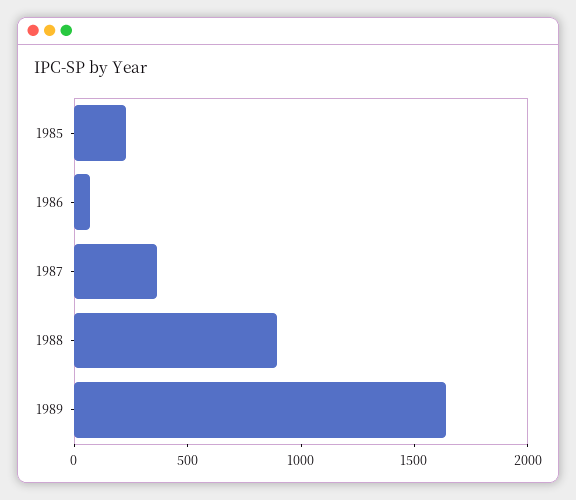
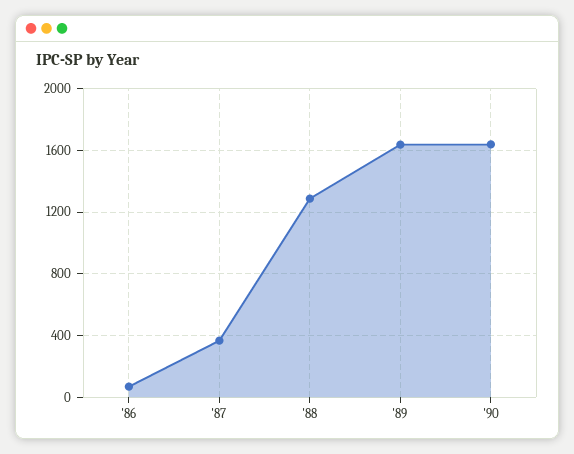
1985: 200 -> none
1988: 900 -> 1300
'90: none -> 1650

